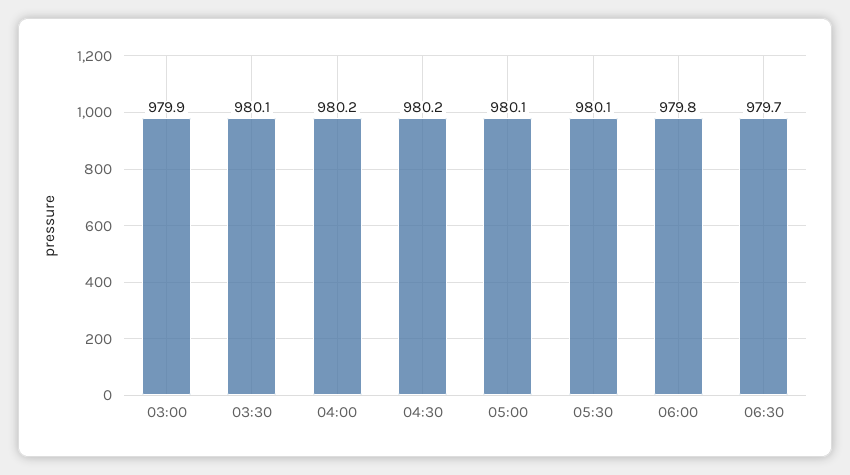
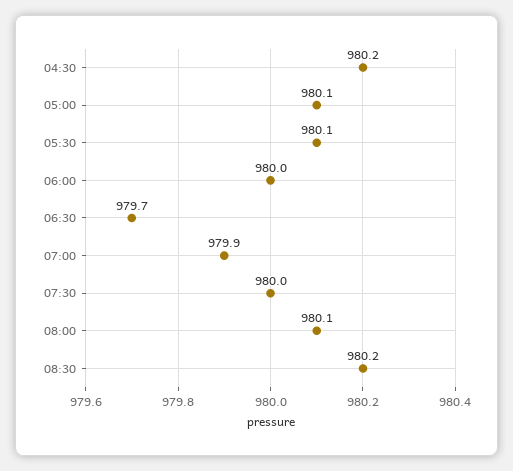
03:00: 979.9 -> none
03:30: 980.1 -> none
04:00: 980.2 -> none
06:00: 979.8 -> 980
07:00: none -> 979.9
07:30: none -> 980
08:00: none -> 980.1
08:30: none -> 980.2

